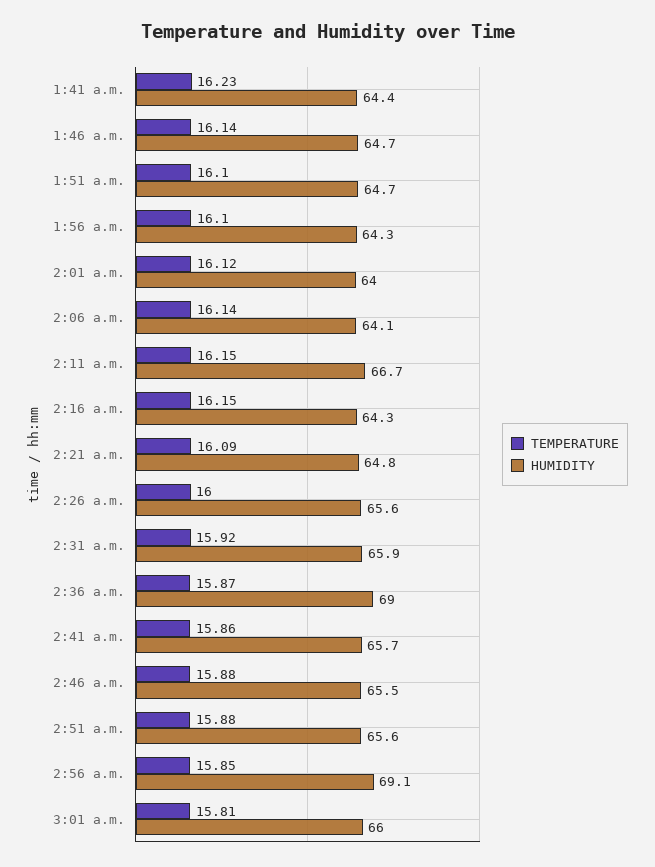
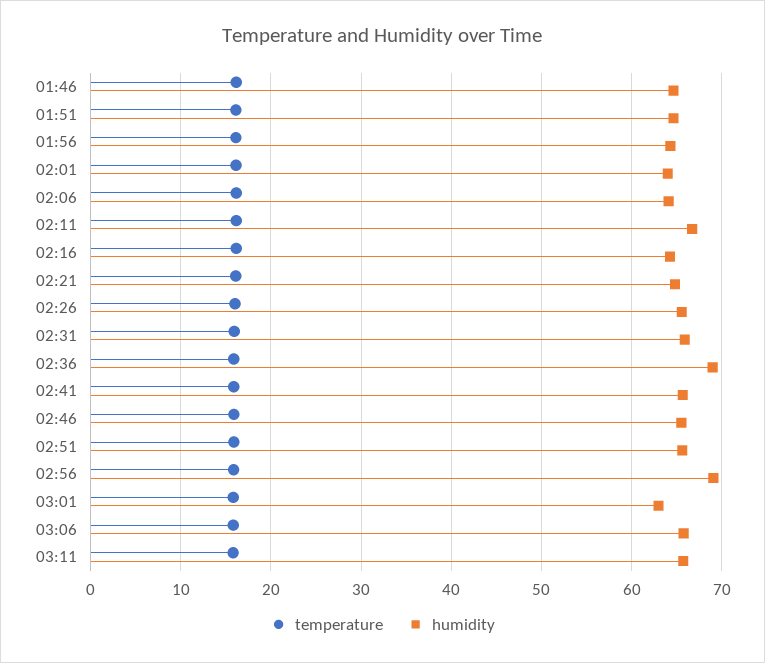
TEMPERATURE, 1:41 a.m.: 16.23 -> none
HUMIDITY, 1:41 a.m.: 64.4 -> none
HUMIDITY, 3:01 a.m.: 66 -> 63
TEMPERATURE, 03:06: none -> 16
HUMIDITY, 03:06: none -> 66
TEMPERATURE, 03:11: none -> 16
HUMIDITY, 03:11: none -> 66

